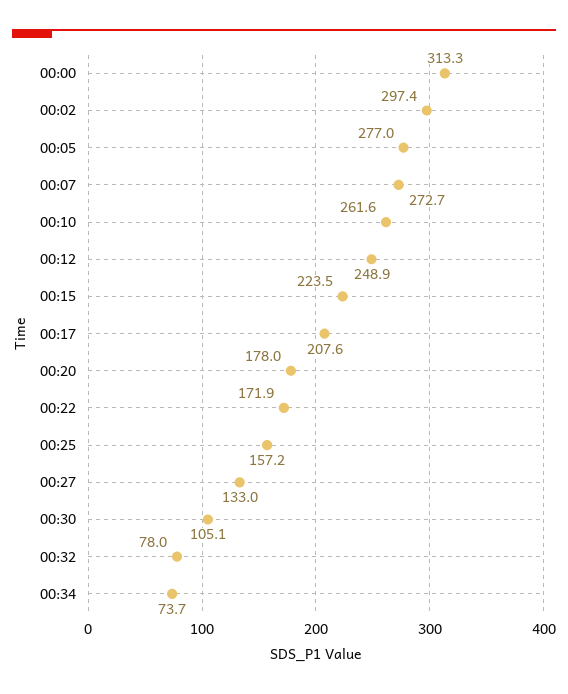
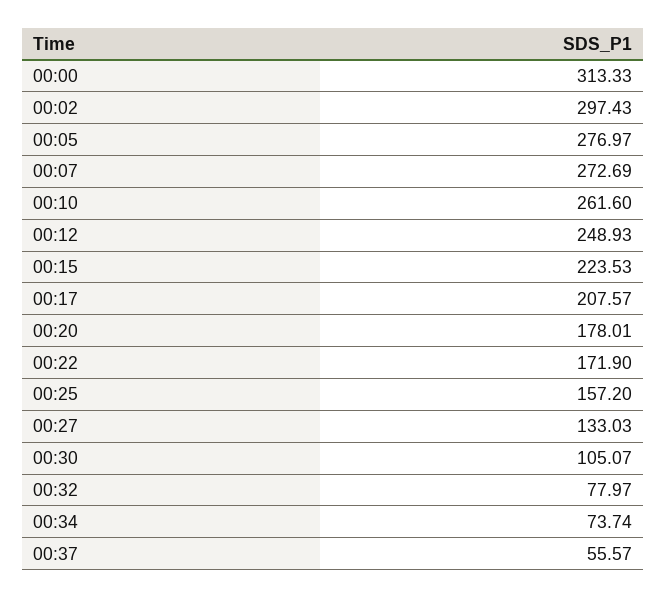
00:37: none -> 55.57

